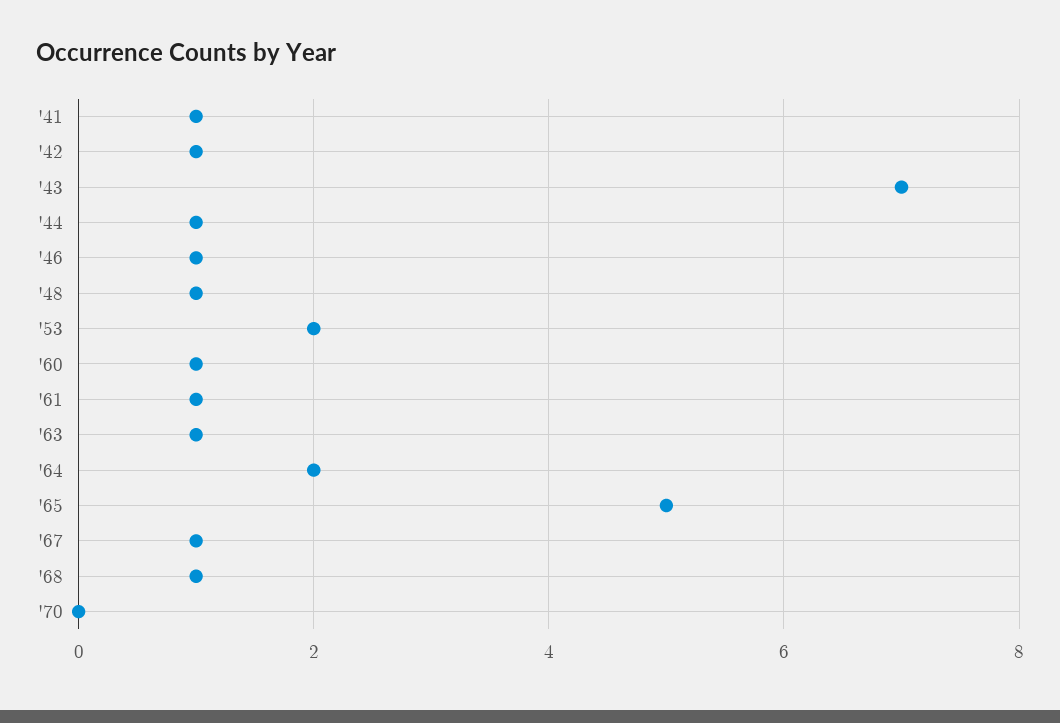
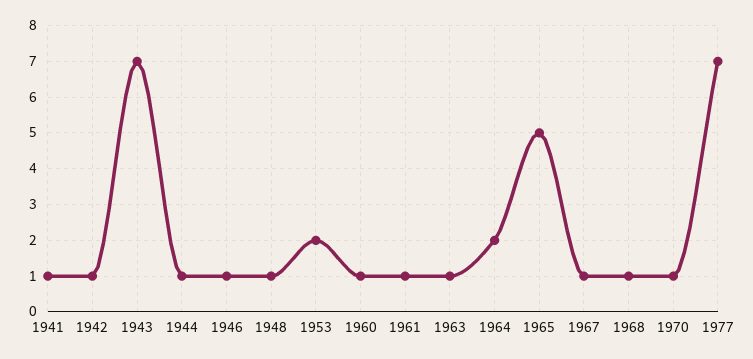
'70: 0 -> 1
1977: none -> 7

